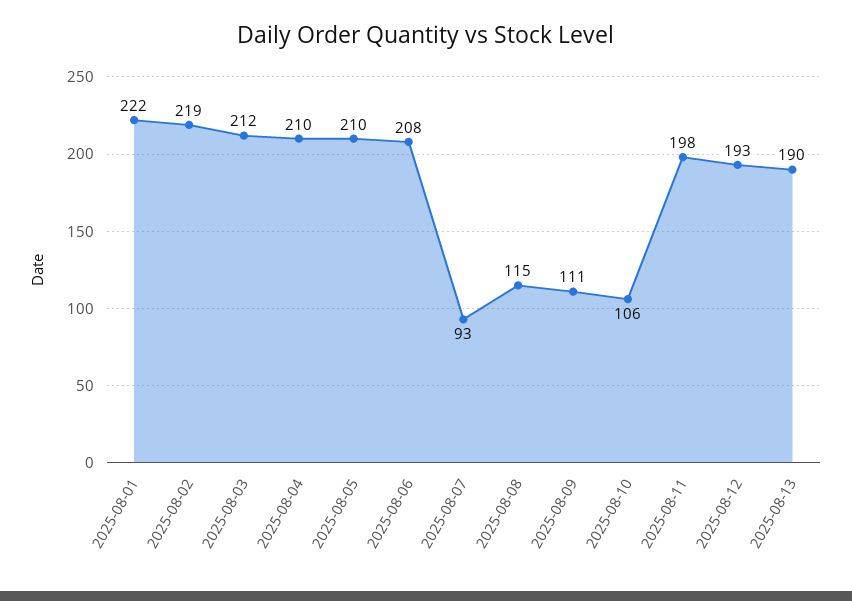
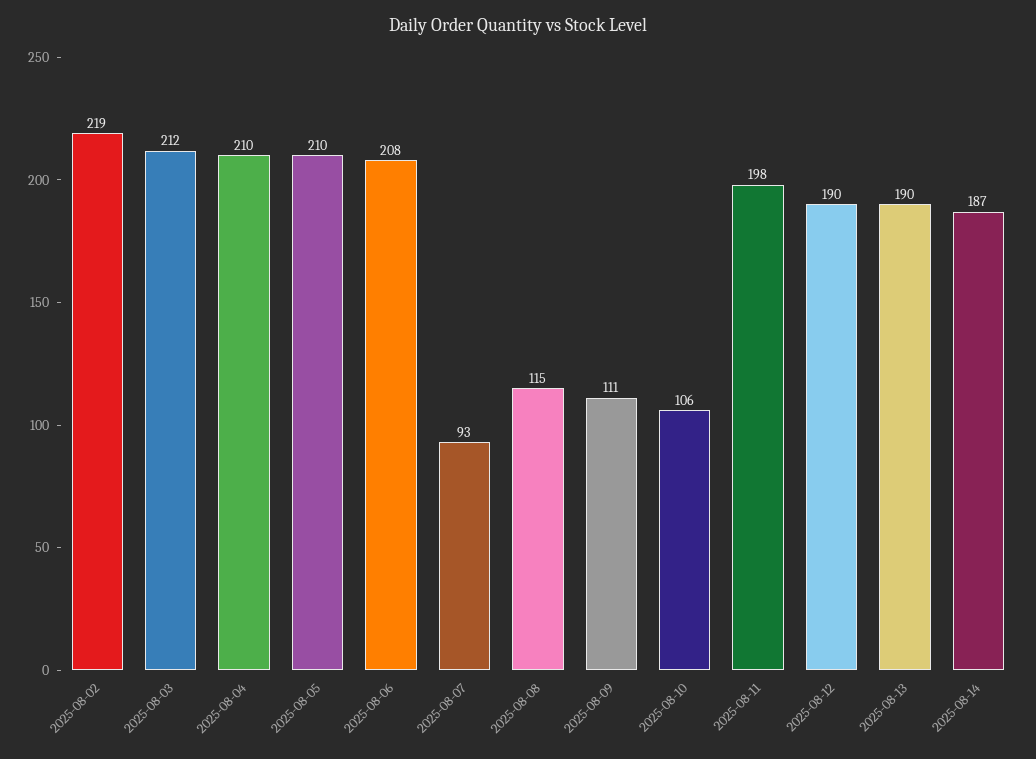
2025-08-01: 222 -> none
2025-08-12: 193 -> 190
2025-08-14: none -> 187

